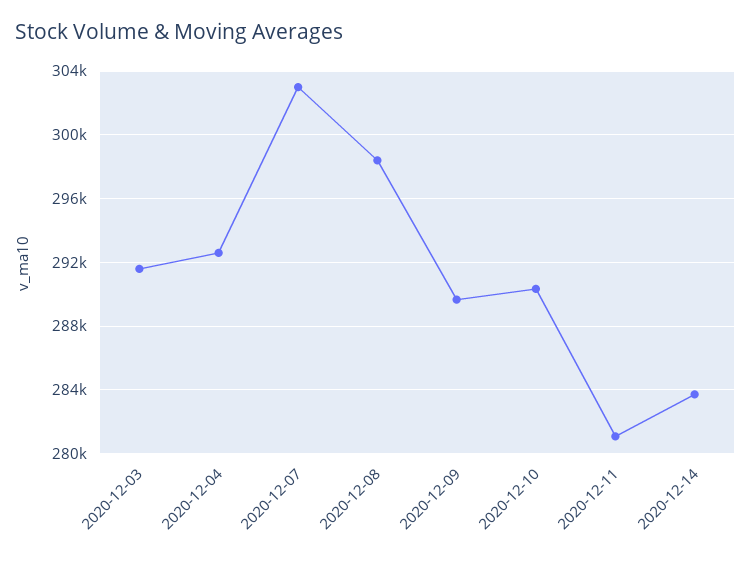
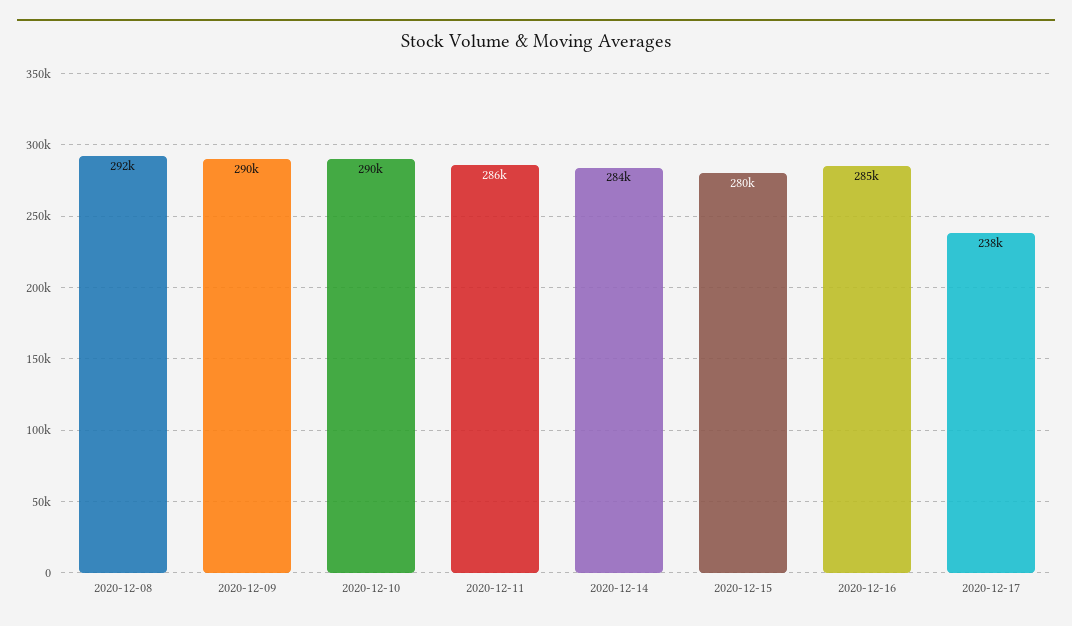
2020-12-03: 291500 -> none
2020-12-04: 292500 -> none
2020-12-07: 303000 -> none
2020-12-08: 298500 -> 292000
2020-12-11: 281000 -> 286000
2020-12-15: none -> 280000
2020-12-16: none -> 285000
2020-12-17: none -> 238000

